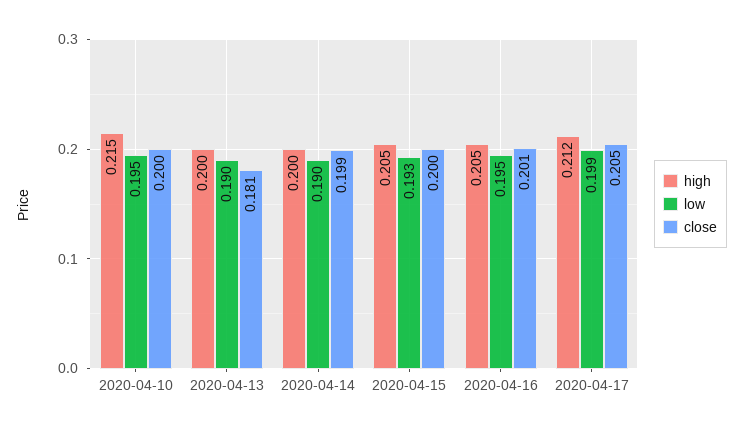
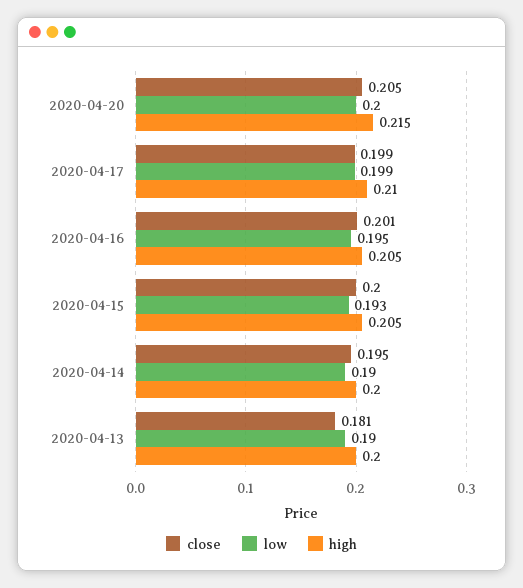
high, 2020-04-10: 0.215 -> none
low, 2020-04-10: 0.195 -> none
close, 2020-04-10: 0.2 -> none
close, 2020-04-14: 0.199 -> 0.195
high, 2020-04-17: 0.212 -> 0.21
close, 2020-04-17: 0.205 -> 0.199
close, 2020-04-20: none -> 0.205
low, 2020-04-20: none -> 0.2
high, 2020-04-20: none -> 0.215

